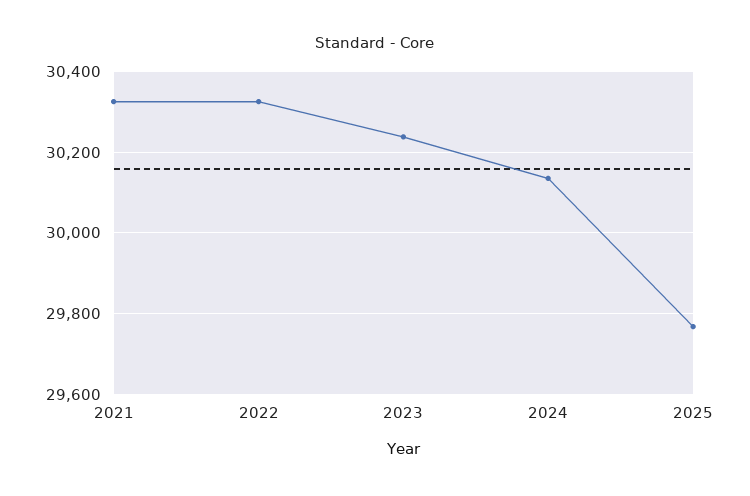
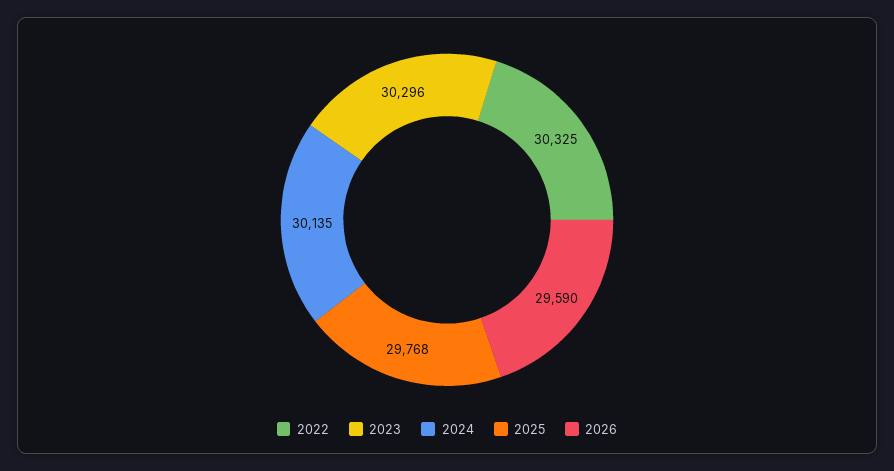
2021: 30320 -> none
2023: 30240 -> 30296
2026: none -> 29590

